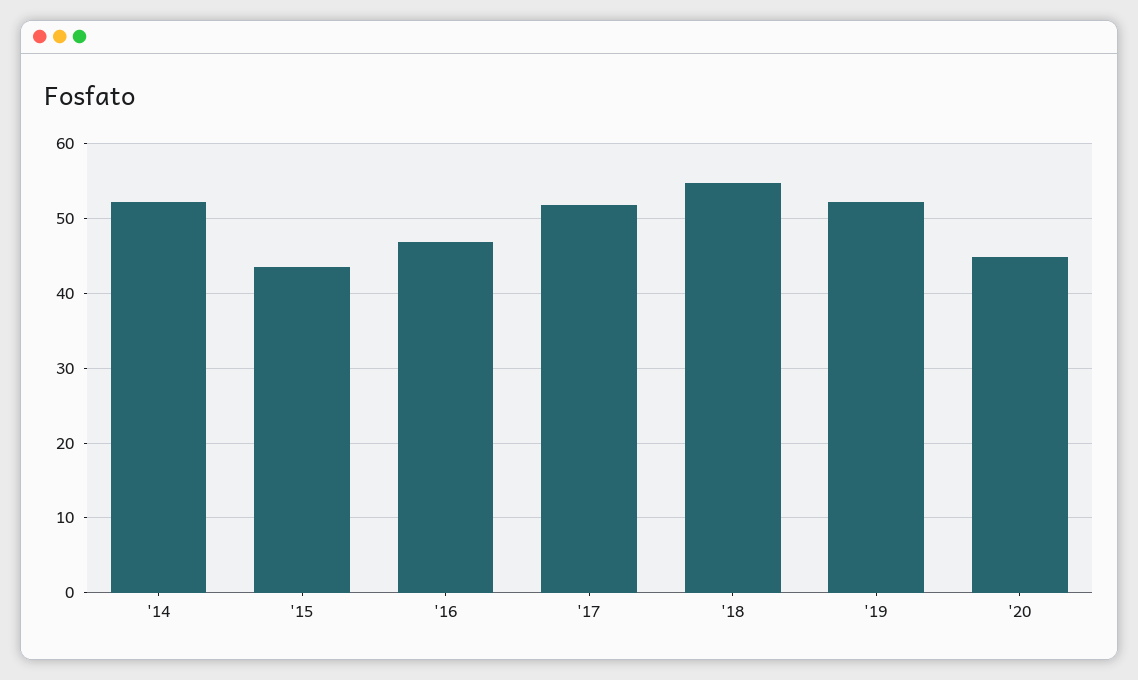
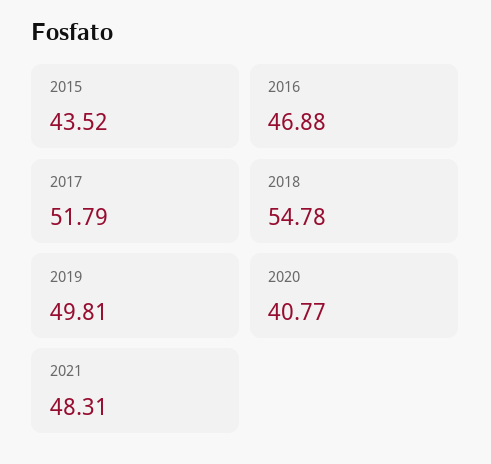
'14: 52 -> none
'19: 52 -> 49.81
'20: 45 -> 40.77
2021: none -> 48.31

